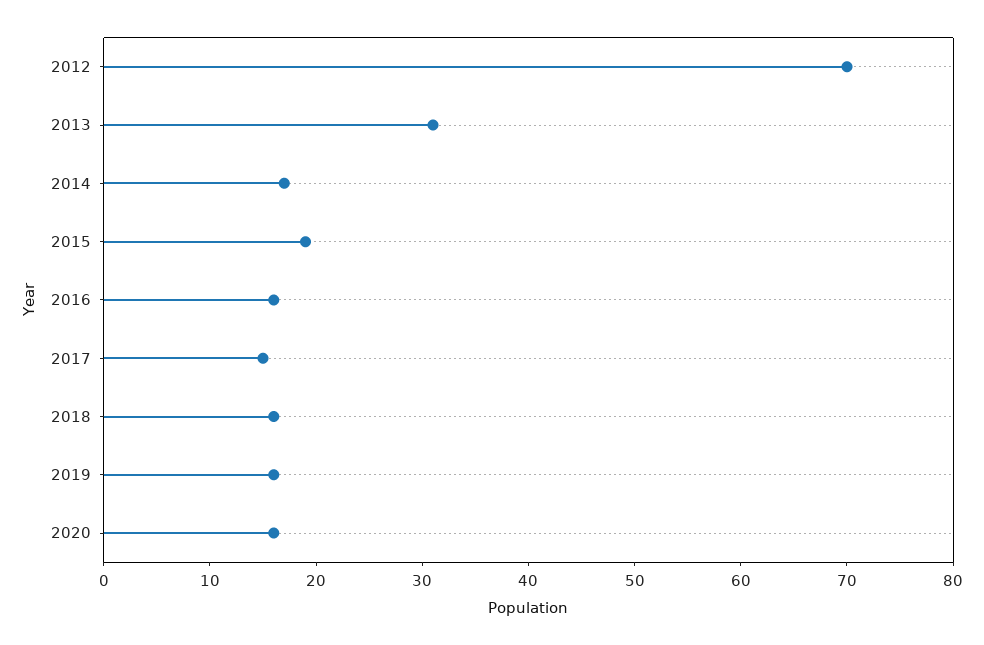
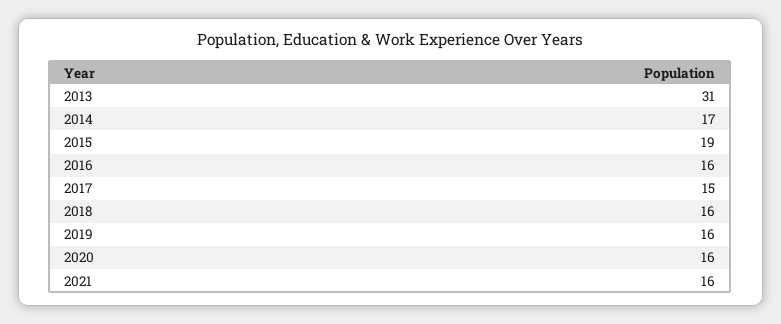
2012: 70 -> none
2021: none -> 16

